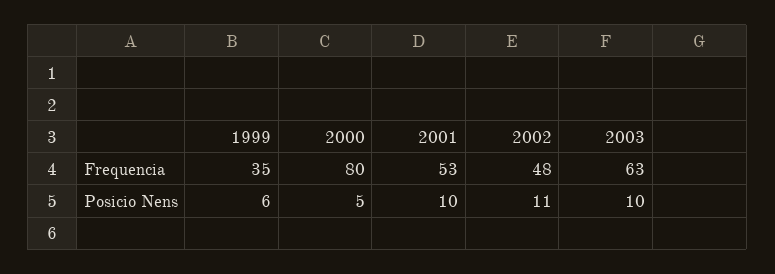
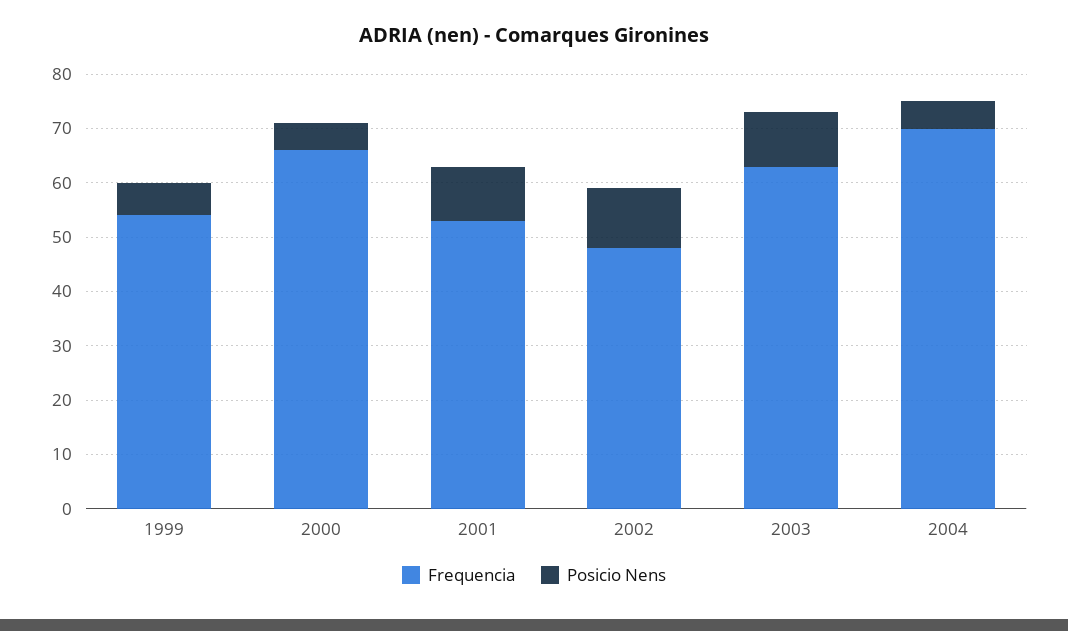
Frequencia, 1999: 35 -> 55
Frequencia, 2000: 80 -> 65
Frequencia, 2004: none -> 70
Posicio Nens, 2004: none -> 5

